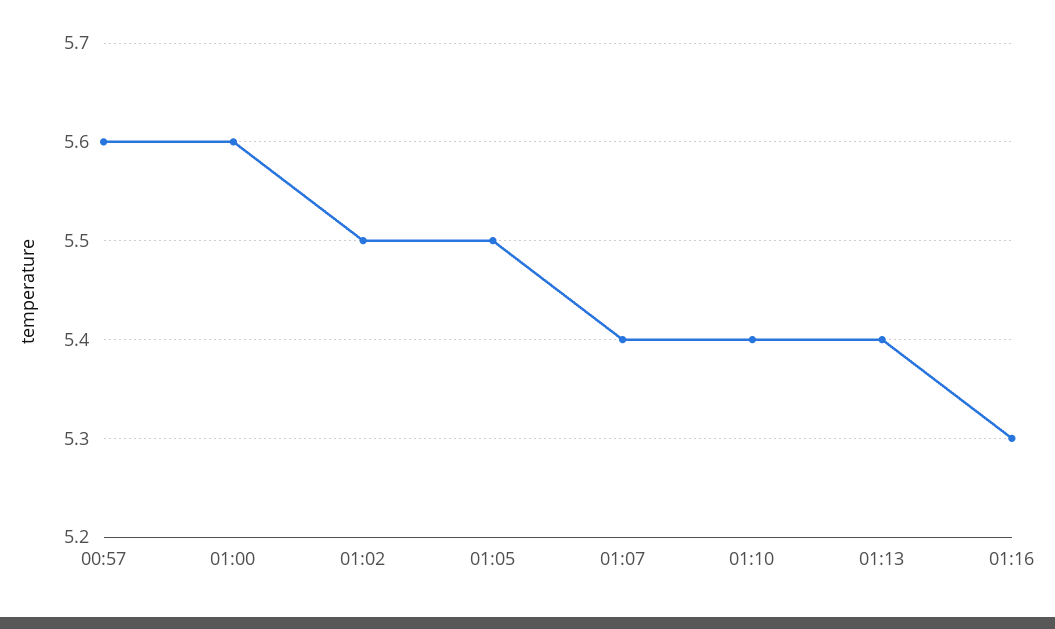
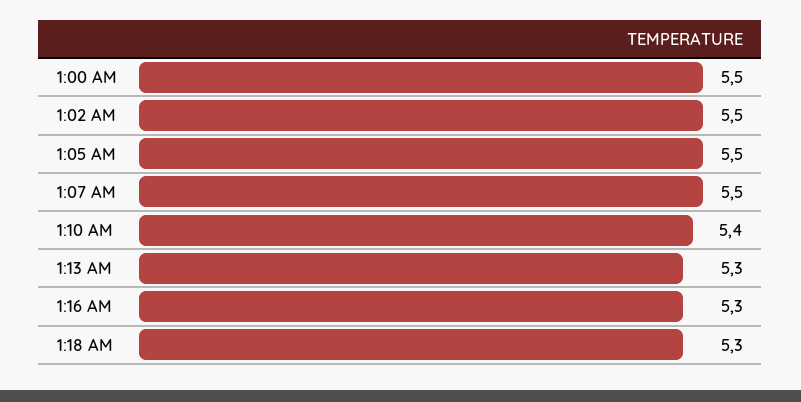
00:57: 5.6 -> none
01:00: 5.6 -> 5.5
01:07: 5.4 -> 5.5
01:13: 5.4 -> 5.3
1:18 AM: none -> 5.3

